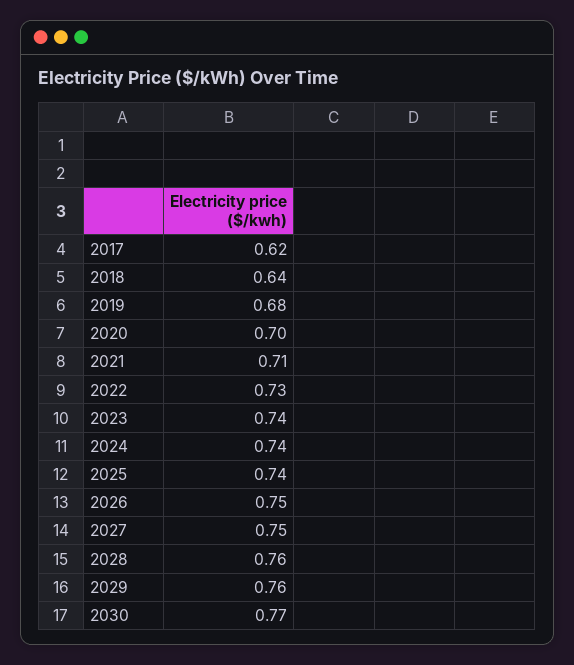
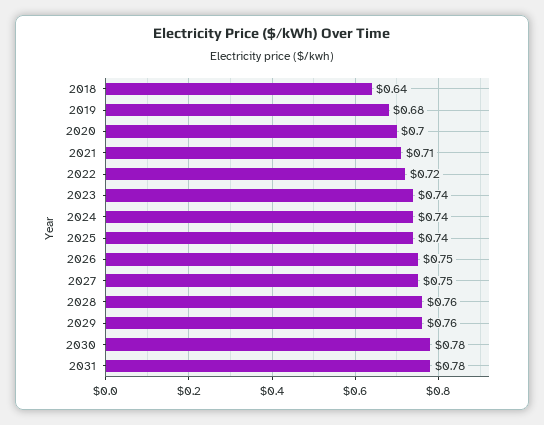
2017: 0.62 -> none
2022: 0.73 -> 0.72
2030: 0.77 -> 0.78
2031: none -> 0.78

